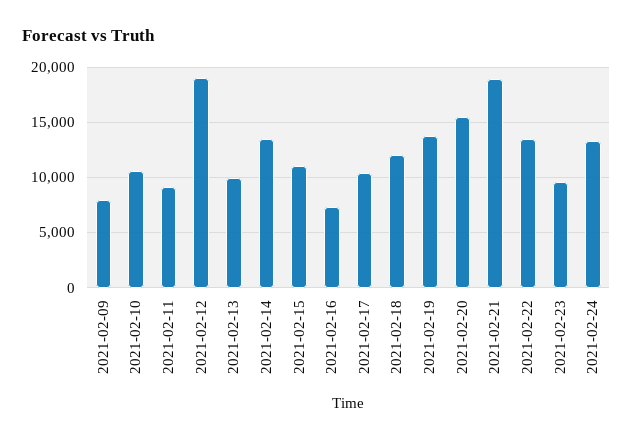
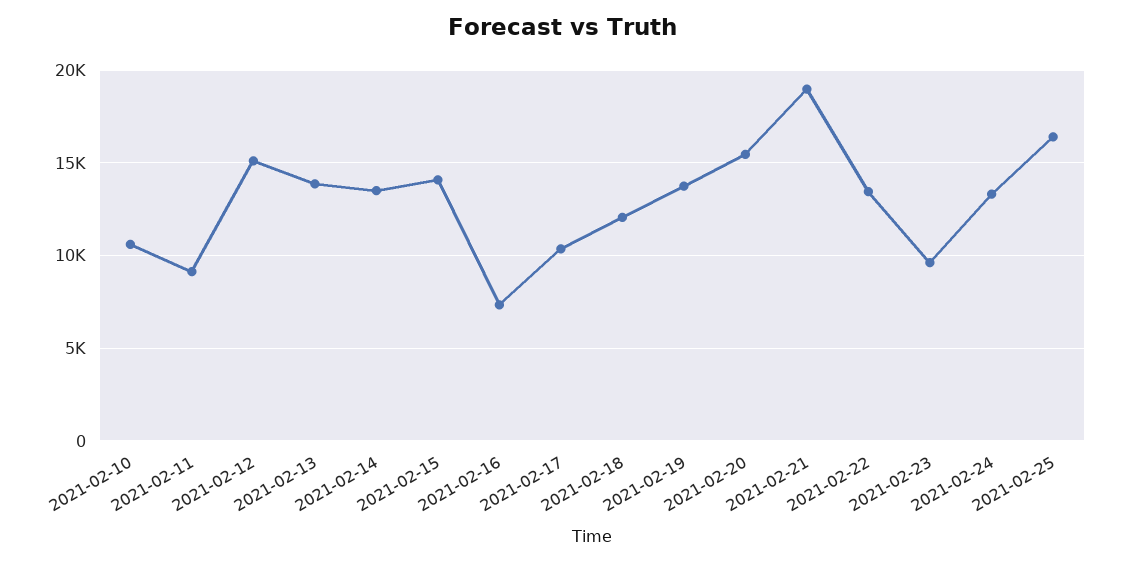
2021-02-09: 8000 -> none
2021-02-12: 19000 -> 15000
2021-02-13: 10000 -> 14000
2021-02-15: 11000 -> 14000
2021-02-25: none -> 16500

